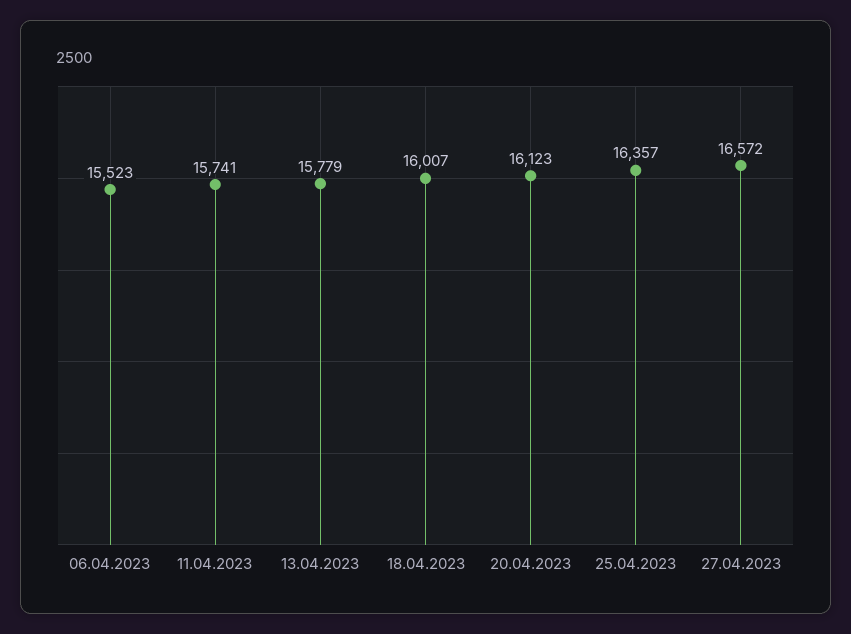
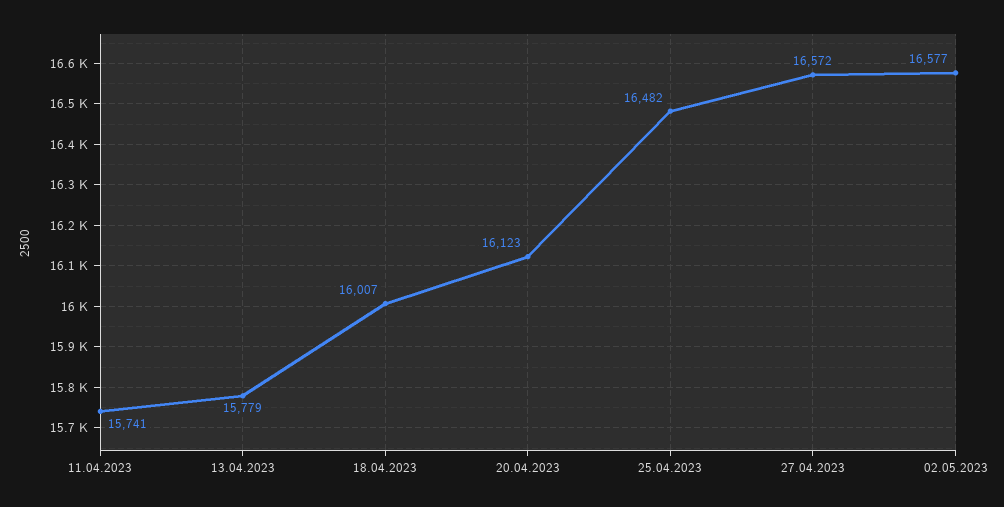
06.04.2023: 15523 -> none
25.04.2023: 16357 -> 16482
02.05.2023: none -> 16577

